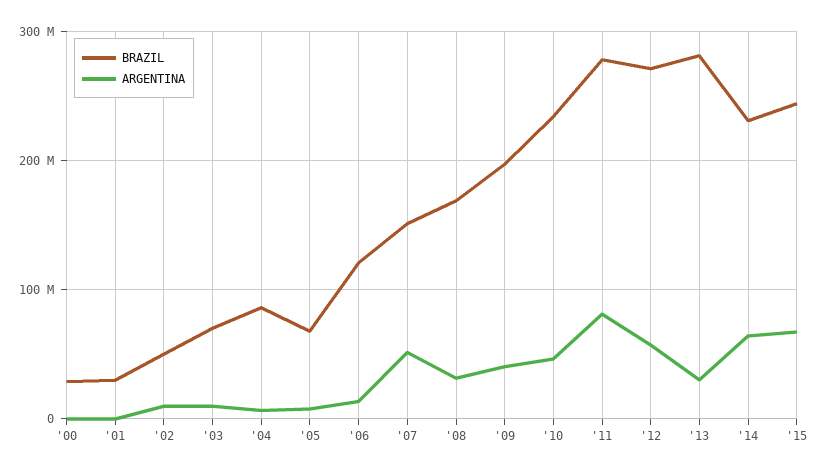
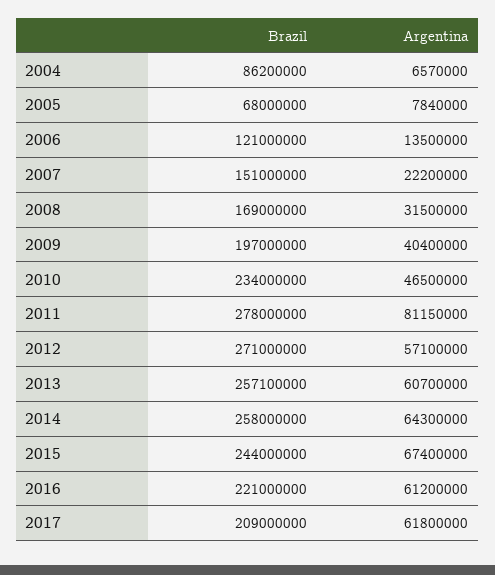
BRAZIL, '00: 30000000 -> none
ARGENTINA, '00: 0 -> none
BRAZIL, '01: 30000000 -> none
ARGENTINA, '01: 0 -> none
BRAZIL, '02: 50000000 -> none
ARGENTINA, '02: 10000000 -> none
BRAZIL, '03: 70000000 -> none
ARGENTINA, '03: 10000000 -> none
ARGENTINA, '07: 50000000 -> 22200000
BRAZIL, '13: 280000000 -> 257100000
ARGENTINA, '13: 30000000 -> 60700000
BRAZIL, '14: 230000000 -> 258000000
BRAZIL, 2016: none -> 221000000
ARGENTINA, 2016: none -> 61200000
BRAZIL, 2017: none -> 209000000
ARGENTINA, 2017: none -> 61800000

